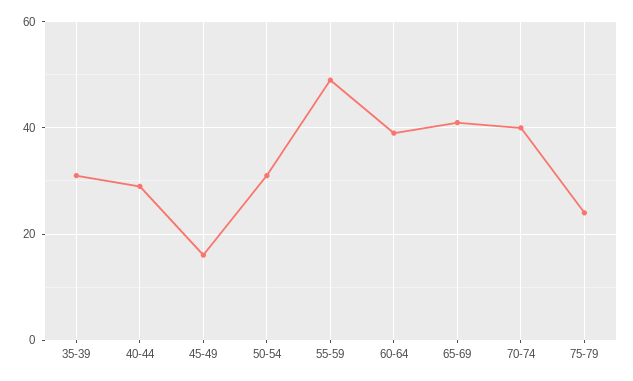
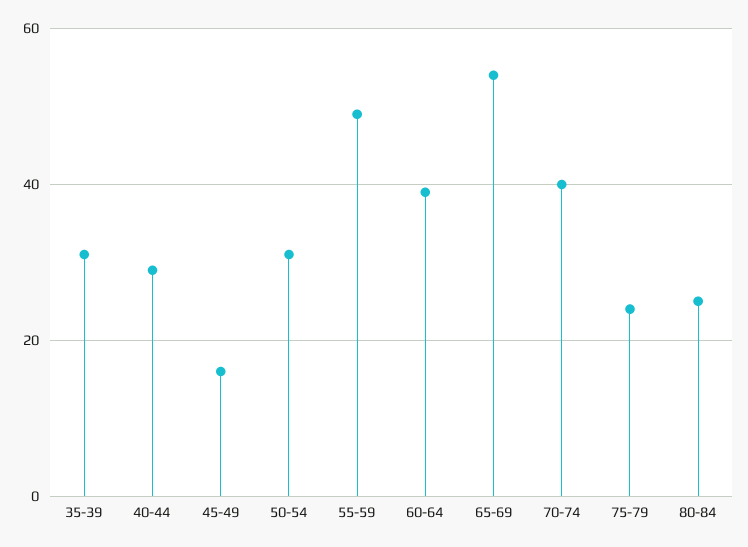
65-69: 40 -> 55
80-84: none -> 25

